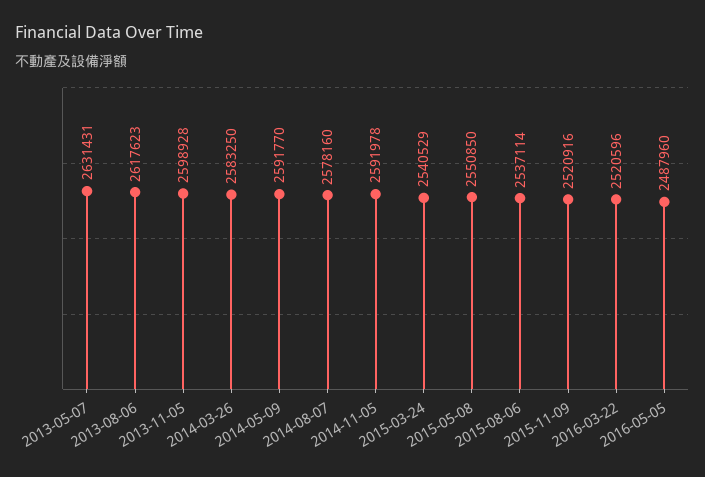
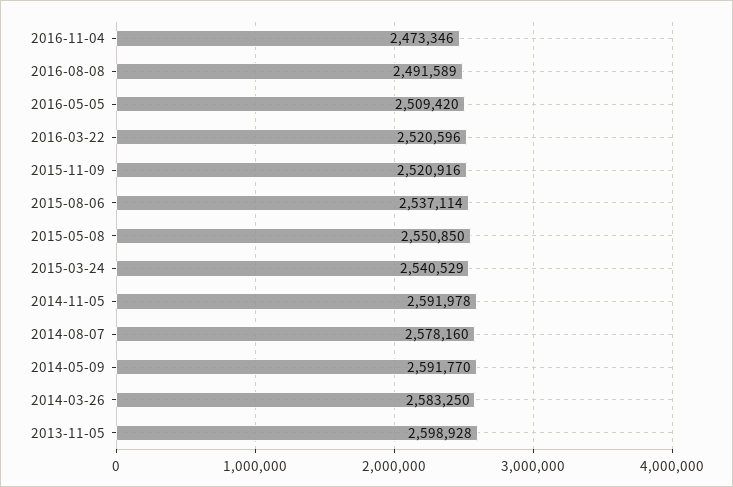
2013-05-07: 2631431 -> none
2013-08-06: 2617623 -> none
2016-05-05: 2487960 -> 2509420
2016-11-04: none -> 2473346
2016-08-08: none -> 2491589

